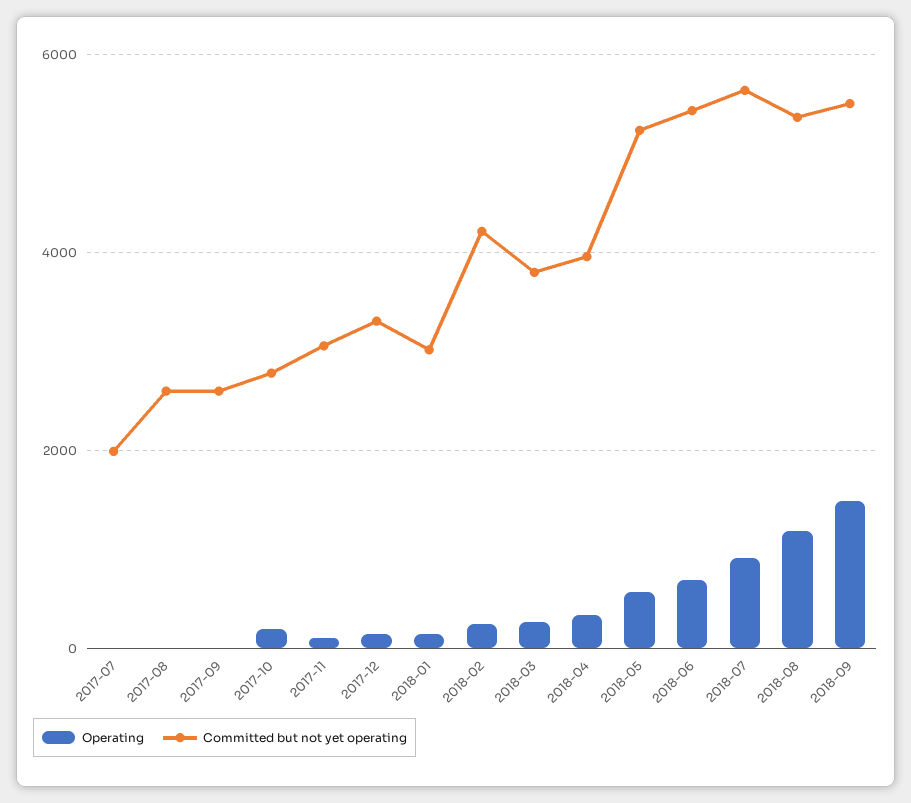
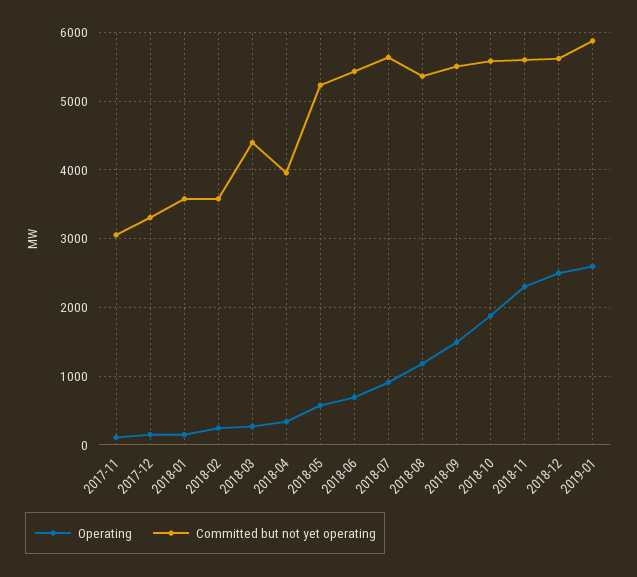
Operating, 2017-07: 0 -> none
Committed but not yet operating, 2017-07: 2000 -> none
Operating, 2017-08: 0 -> none
Committed but not yet operating, 2017-08: 2600 -> none
Operating, 2017-09: 0 -> none
Committed but not yet operating, 2017-09: 2600 -> none
Operating, 2017-10: 200 -> none
Committed but not yet operating, 2017-10: 2800 -> none
Committed but not yet operating, 2018-01: 3000 -> 3600
Committed but not yet operating, 2018-02: 4200 -> 3600
Committed but not yet operating, 2018-03: 3800 -> 4400
Operating, 2018-10: none -> 1900
Committed but not yet operating, 2018-10: none -> 5600
Operating, 2018-11: none -> 2300
Committed but not yet operating, 2018-11: none -> 5600
Operating, 2018-12: none -> 2500
Committed but not yet operating, 2018-12: none -> 5600
Operating, 2019-01: none -> 2600
Committed but not yet operating, 2019-01: none -> 5900

